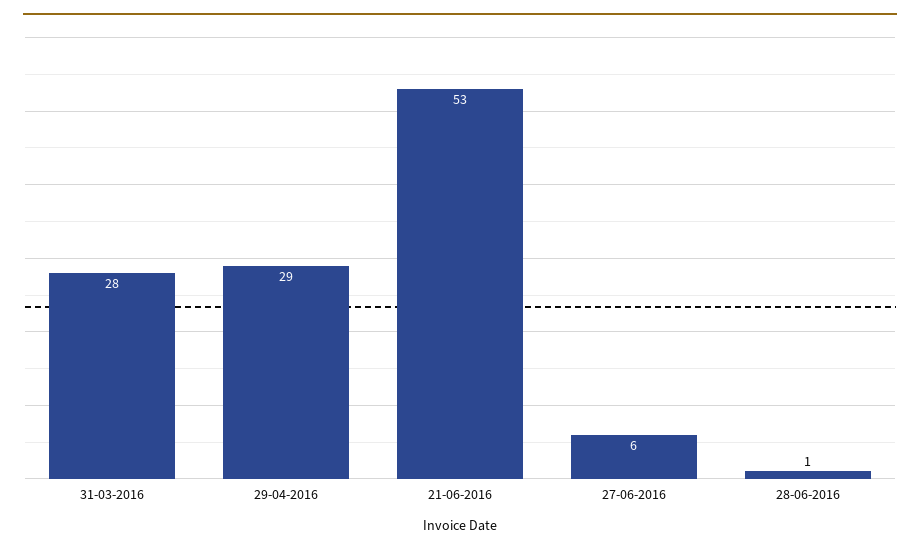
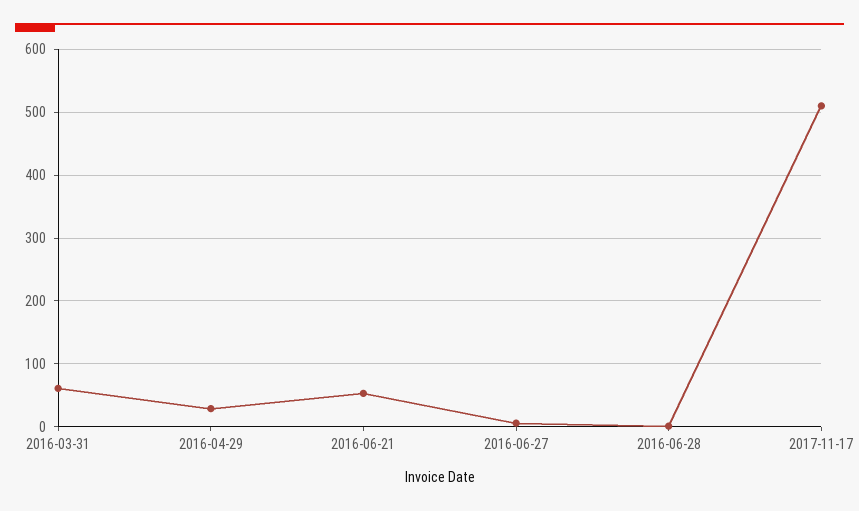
31-03-2016: 28 -> 60
2017-11-17: none -> 510

